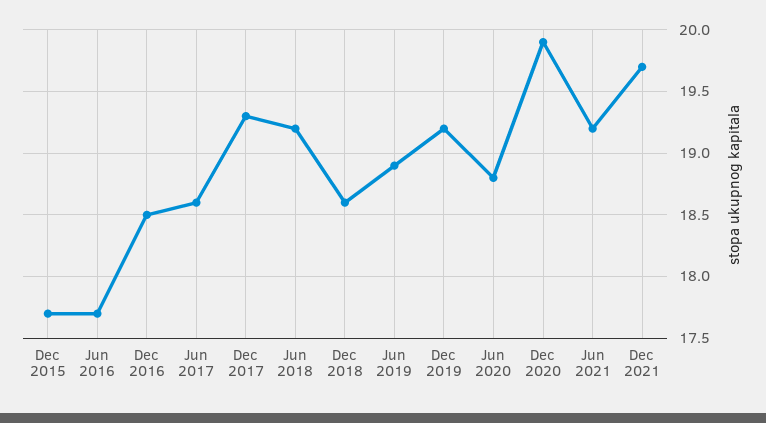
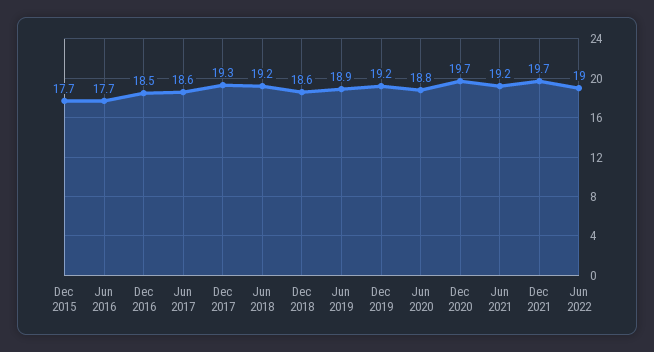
Dec 2020: 19.9 -> 19.7
Jun 2022: none -> 19

